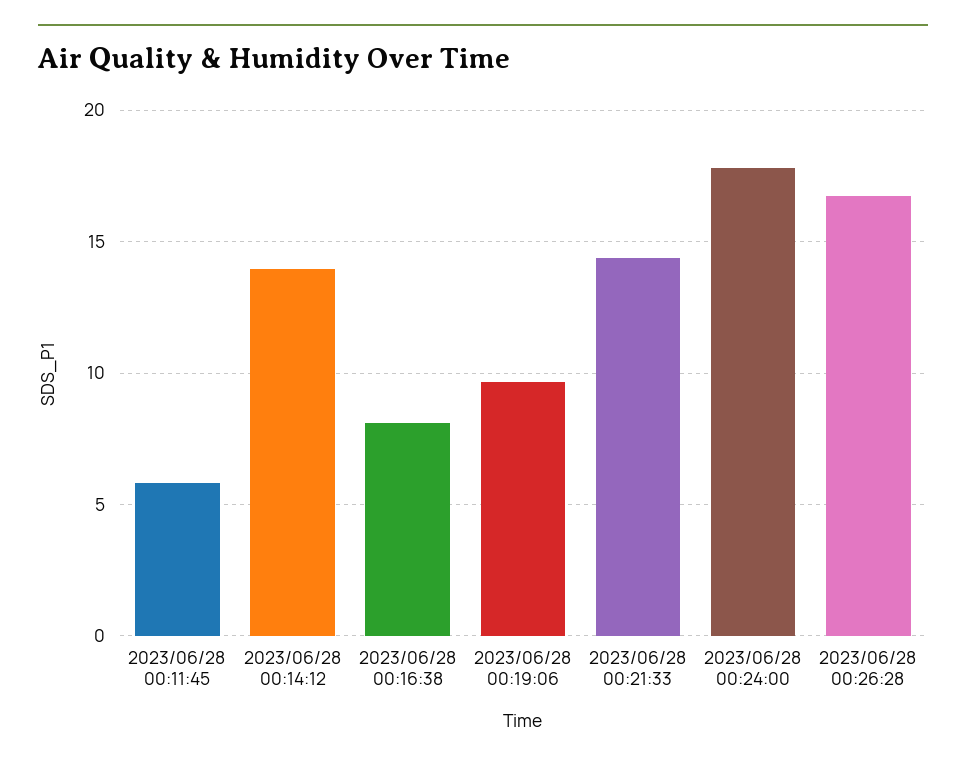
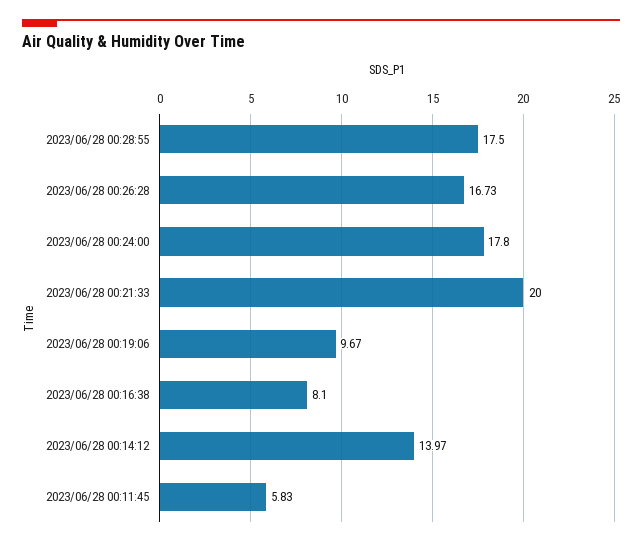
2023/06/28 00:21:33: 14.5 -> 20
2023/06/28 00:28:55: none -> 17.5

